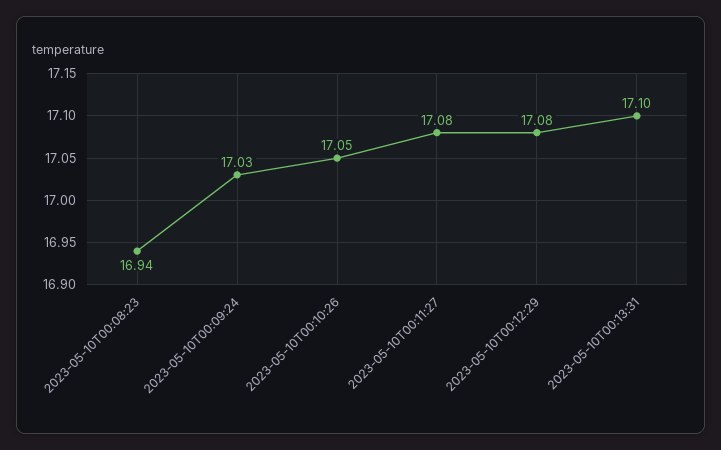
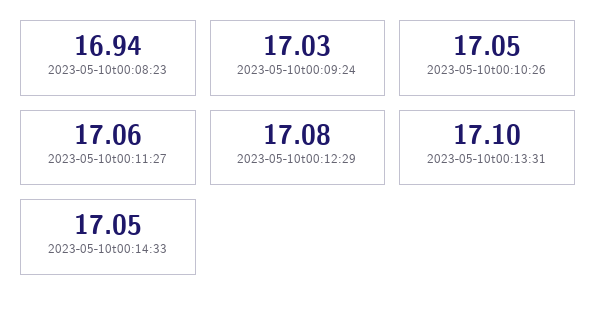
2023-05-10T00:11:27: 17.08 -> 17.06
2023-05-10t00:14:33: none -> 17.05

